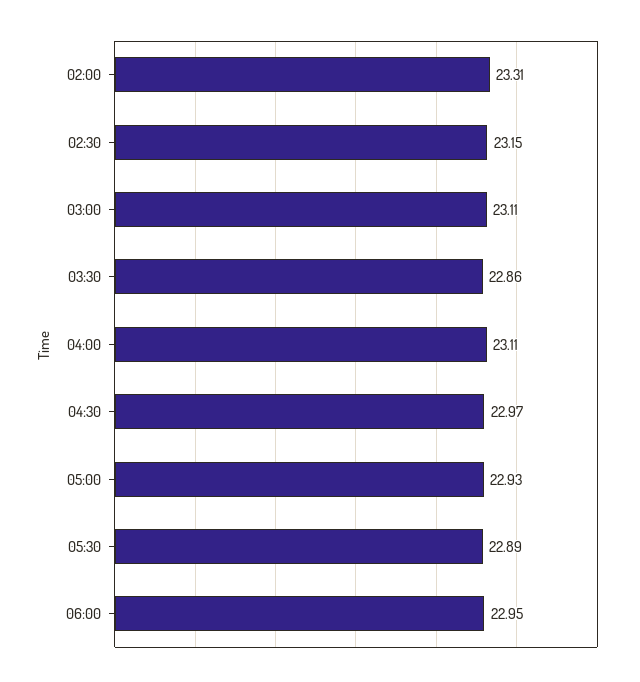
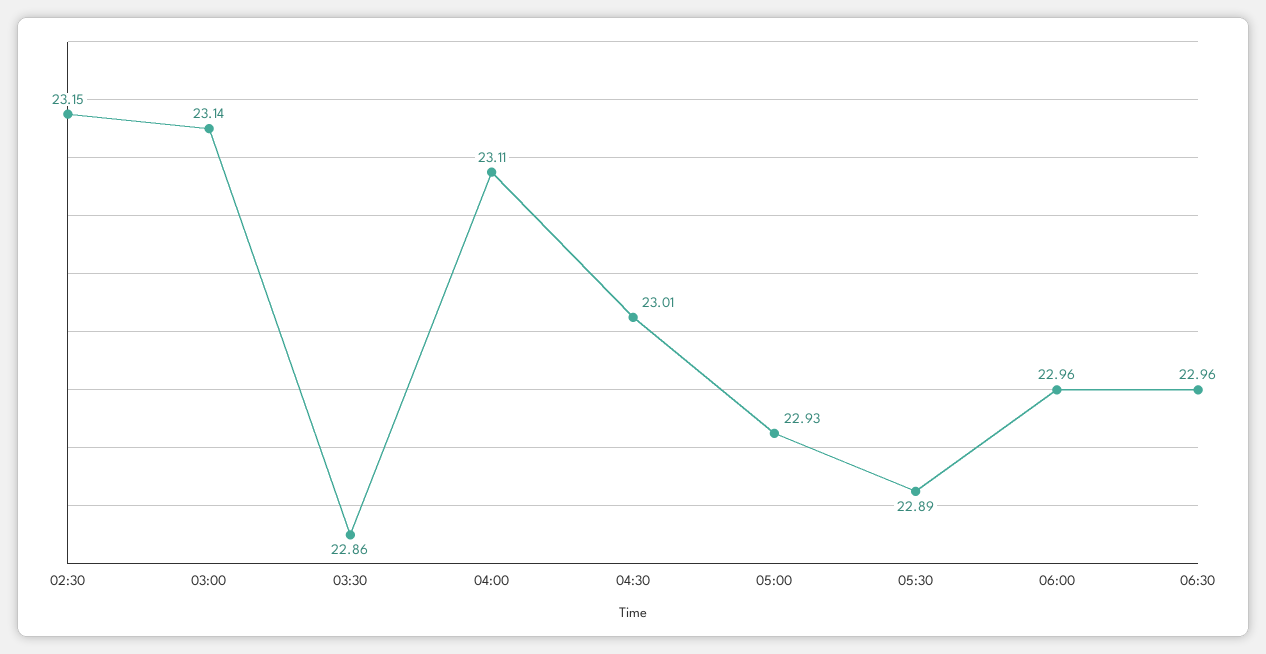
02:00: 23.31 -> none
03:00: 23.11 -> 23.14
04:30: 22.97 -> 23.01
06:00: 22.95 -> 22.96
06:30: none -> 22.96

